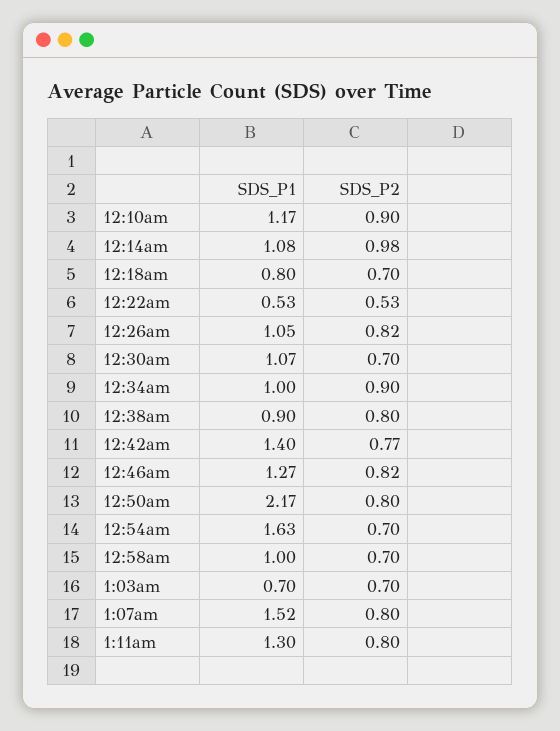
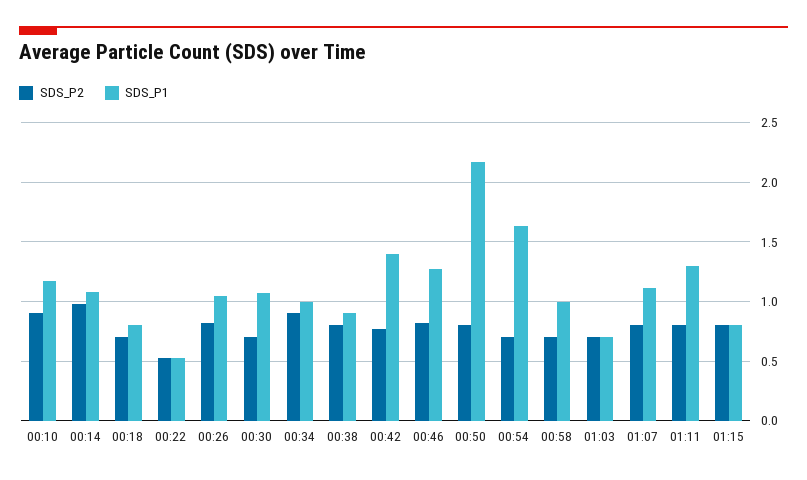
SDS_P1, 1:07am: 1.52 -> 1.1
SDS_P2, 01:15: none -> 0.8
SDS_P1, 01:15: none -> 0.8

